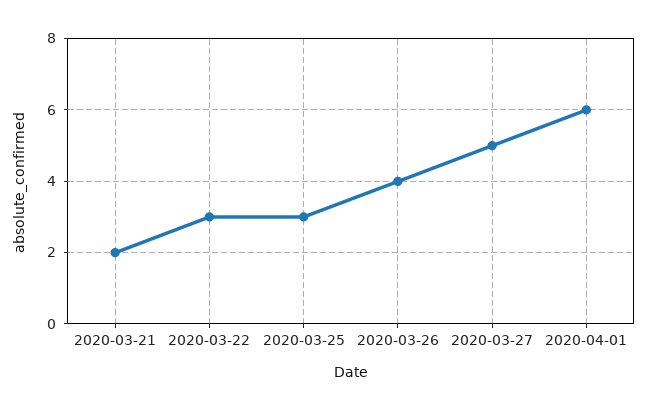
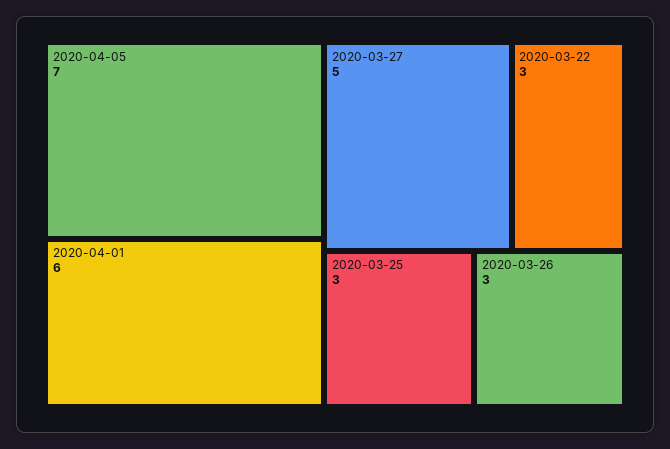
2020-03-21: 2 -> none
2020-03-26: 4 -> 3
2020-04-05: none -> 7

